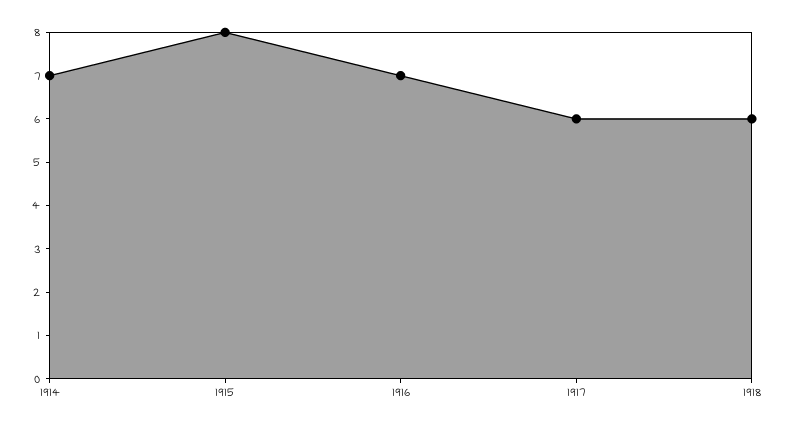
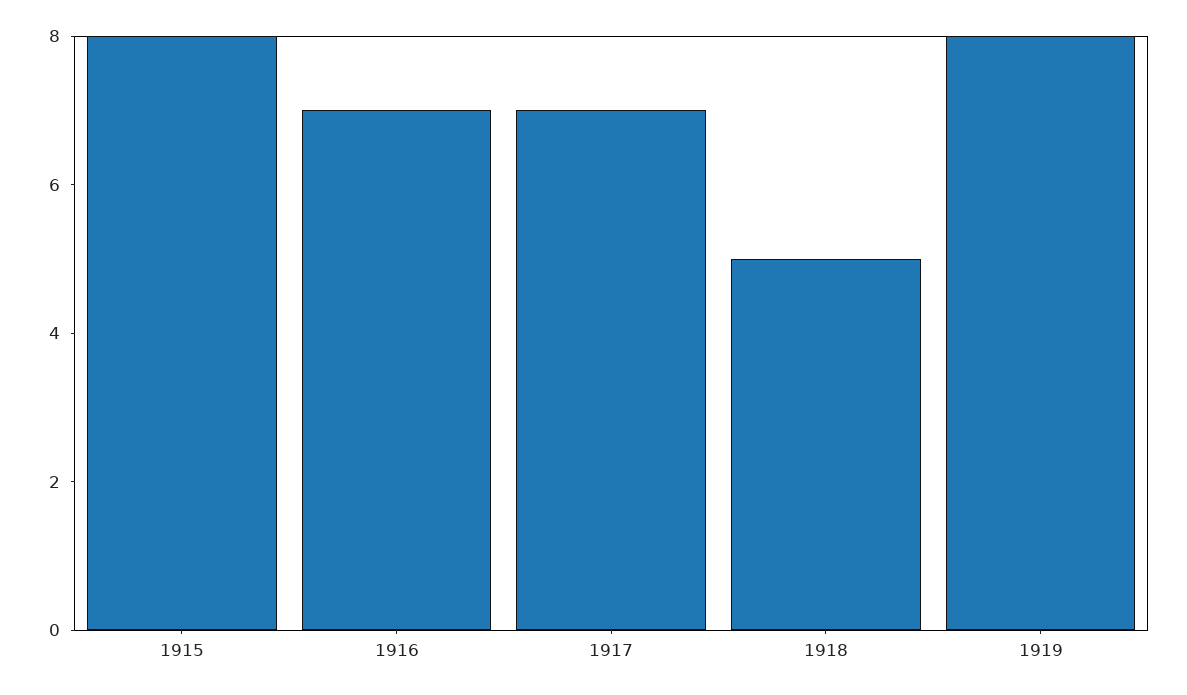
1914: 7 -> none
1917: 6 -> 7
1918: 6 -> 5
1919: none -> 8

